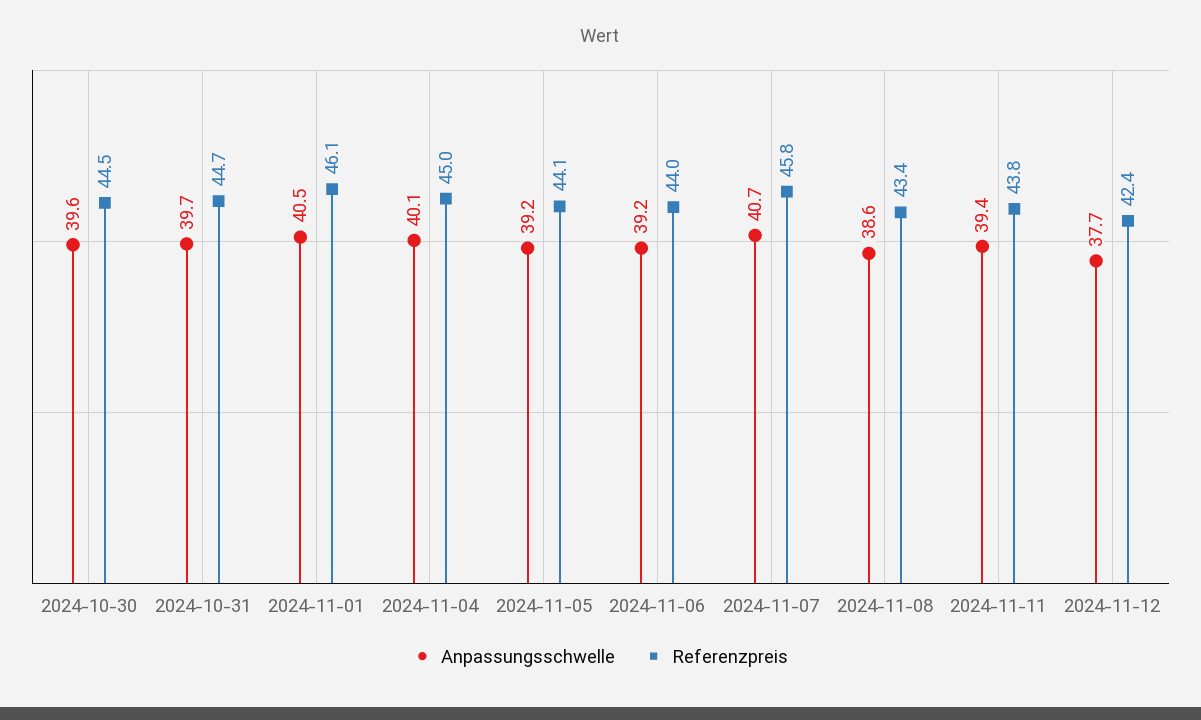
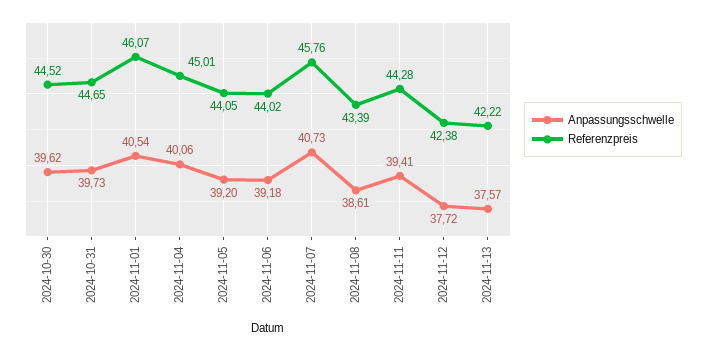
Referenzpreis, 2024-11-11: 43.8 -> 44.28
Anpassungsschwelle, 2024-11-13: none -> 37.57
Referenzpreis, 2024-11-13: none -> 42.22

